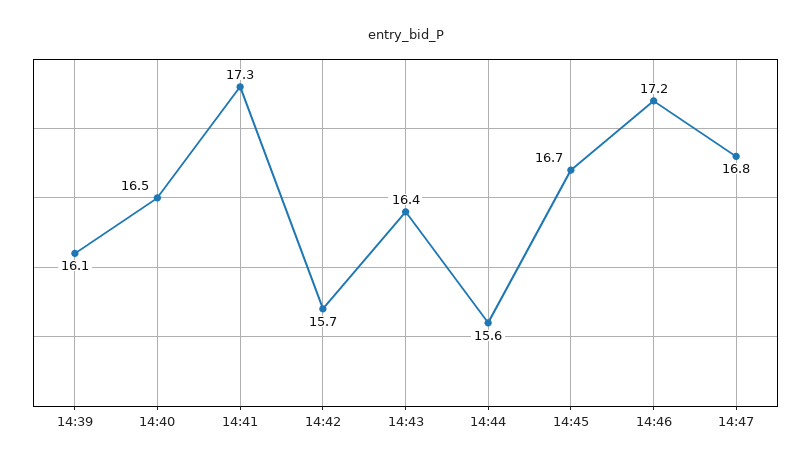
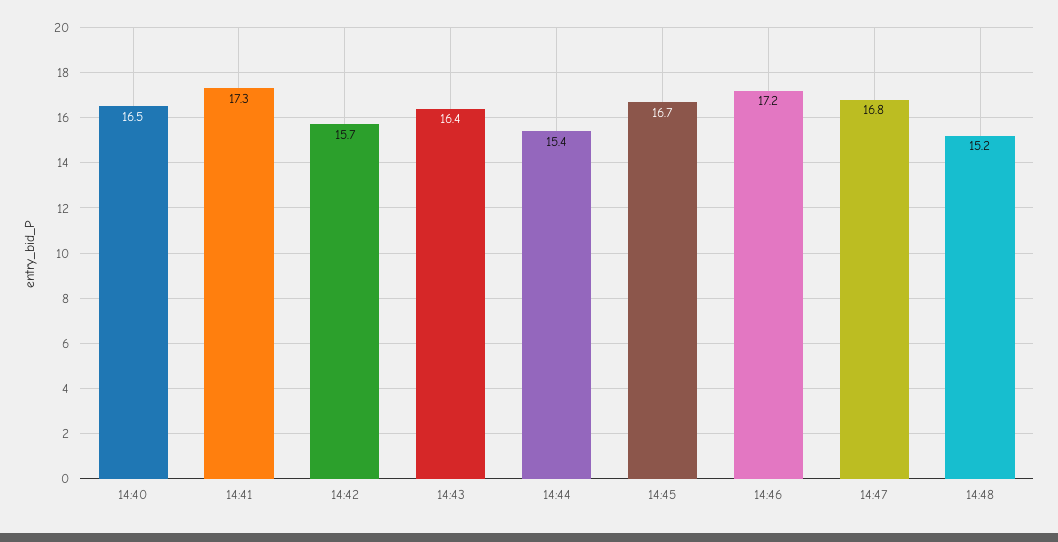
14:39: 16.1 -> none
14:44: 15.6 -> 15.4
14:48: none -> 15.2

